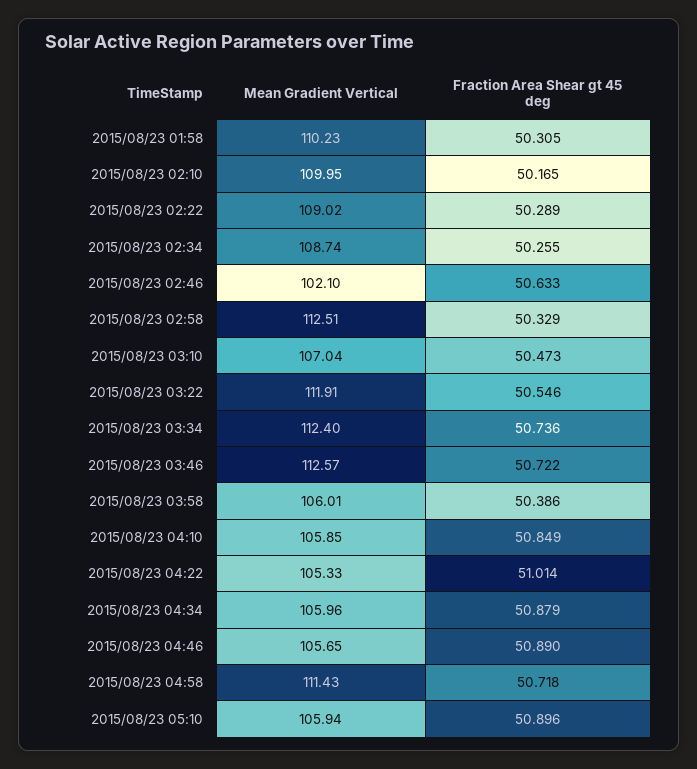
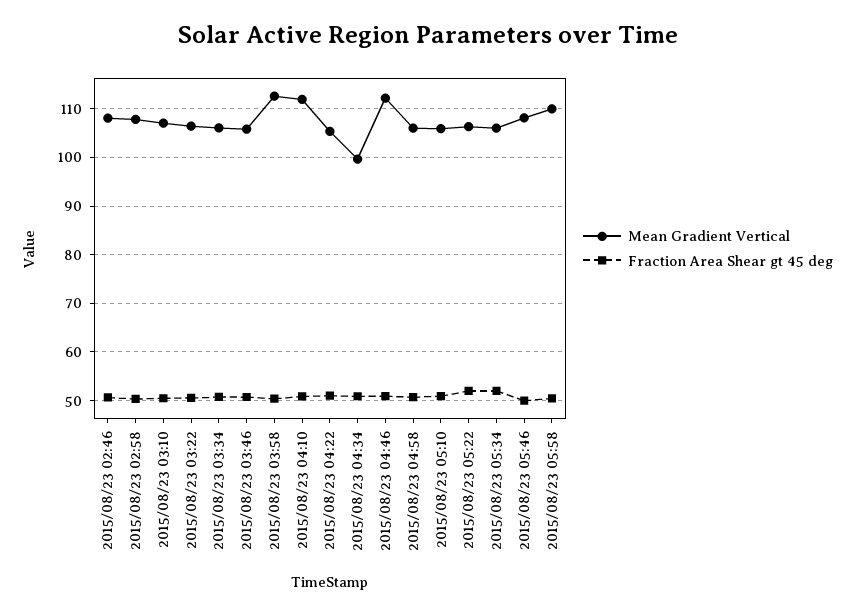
Mean Gradient Vertical, 2015/08/23 01:58: 110.23 -> none
Fraction Area Shear gt 45 deg, 2015/08/23 01:58: 50.305 -> none
Mean Gradient Vertical, 2015/08/23 02:10: 109.95 -> none
Fraction Area Shear gt 45 deg, 2015/08/23 02:10: 50.165 -> none
Mean Gradient Vertical, 2015/08/23 02:22: 109.02 -> none
Fraction Area Shear gt 45 deg, 2015/08/23 02:22: 50.289 -> none
Mean Gradient Vertical, 2015/08/23 02:34: 108.74 -> none
Fraction Area Shear gt 45 deg, 2015/08/23 02:34: 50.255 -> none
Mean Gradient Vertical, 2015/08/23 02:46: 102.1 -> 108
Mean Gradient Vertical, 2015/08/23 02:58: 112.51 -> 108
Mean Gradient Vertical, 2015/08/23 03:22: 111.91 -> 106
Mean Gradient Vertical, 2015/08/23 03:34: 112.4 -> 106
Mean Gradient Vertical, 2015/08/23 03:46: 112.57 -> 106
Mean Gradient Vertical, 2015/08/23 03:58: 106.01 -> 112
Mean Gradient Vertical, 2015/08/23 04:10: 105.85 -> 112
Mean Gradient Vertical, 2015/08/23 04:34: 105.96 -> 100
Mean Gradient Vertical, 2015/08/23 04:46: 105.65 -> 112
Mean Gradient Vertical, 2015/08/23 04:58: 111.43 -> 106
Mean Gradient Vertical, 2015/08/23 05:22: none -> 106
Fraction Area Shear gt 45 deg, 2015/08/23 05:22: none -> 52
Mean Gradient Vertical, 2015/08/23 05:34: none -> 106
Fraction Area Shear gt 45 deg, 2015/08/23 05:34: none -> 52
Mean Gradient Vertical, 2015/08/23 05:46: none -> 108
Fraction Area Shear gt 45 deg, 2015/08/23 05:46: none -> 50
Mean Gradient Vertical, 2015/08/23 05:58: none -> 110
Fraction Area Shear gt 45 deg, 2015/08/23 05:58: none -> 50

